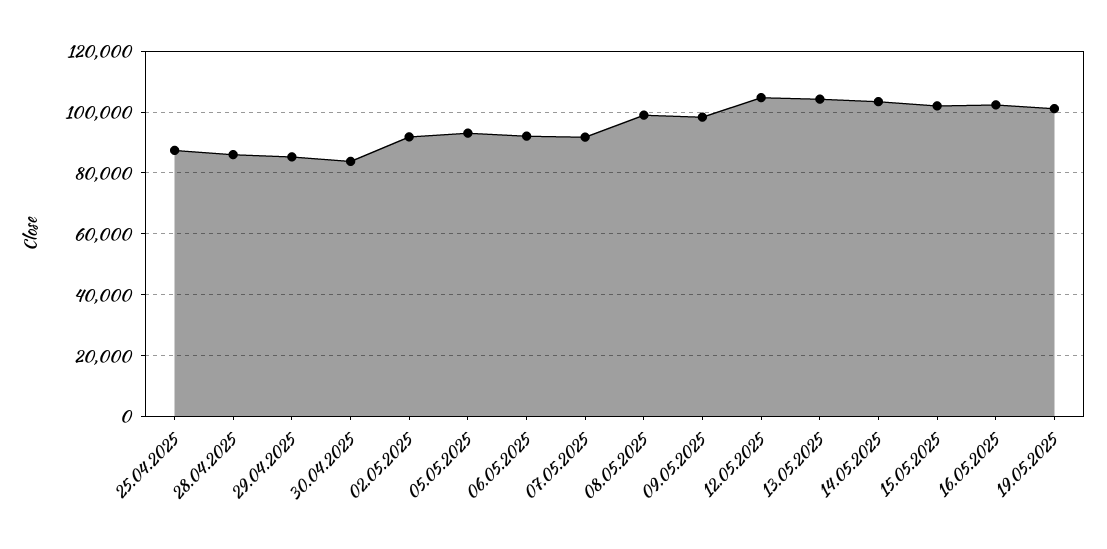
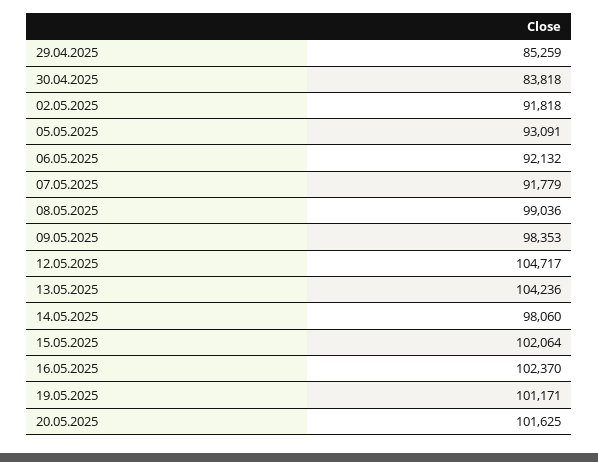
25.04.2025: 88000 -> none
28.04.2025: 86000 -> none
14.05.2025: 104000 -> 98060
20.05.2025: none -> 101625

